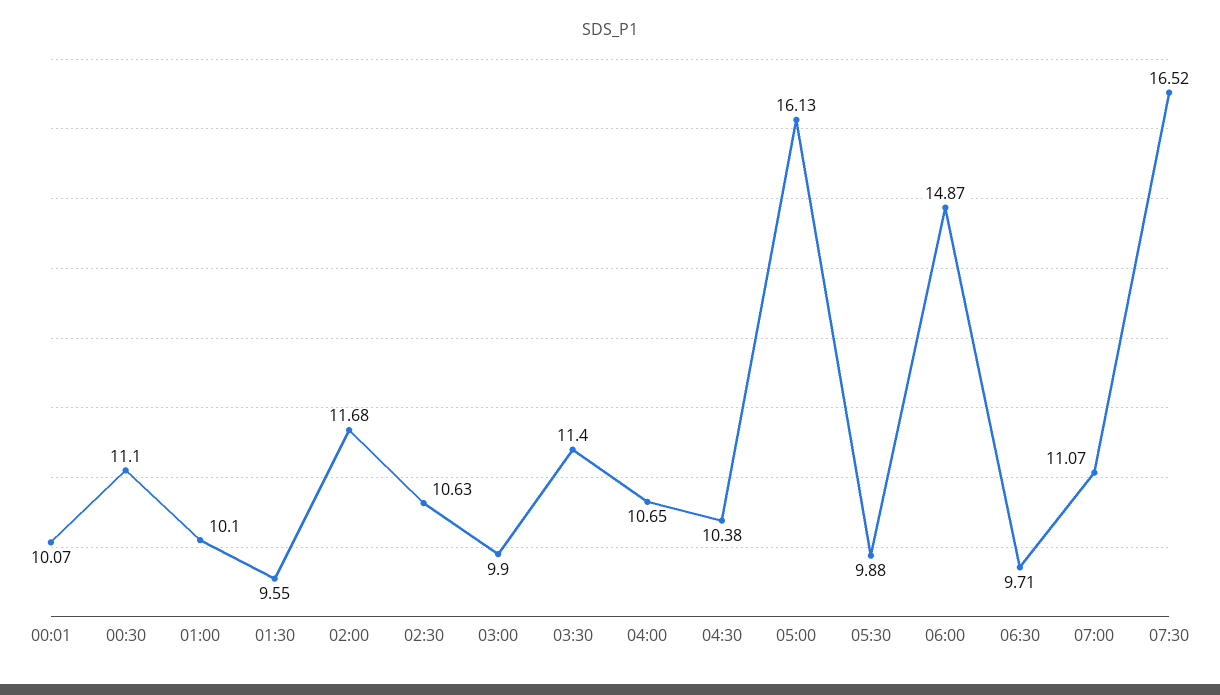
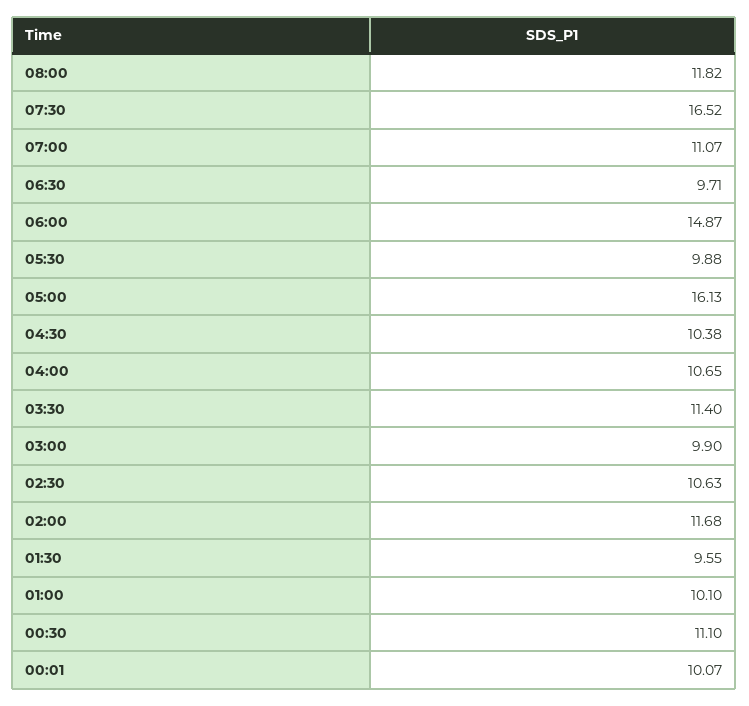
08:00: none -> 11.82

